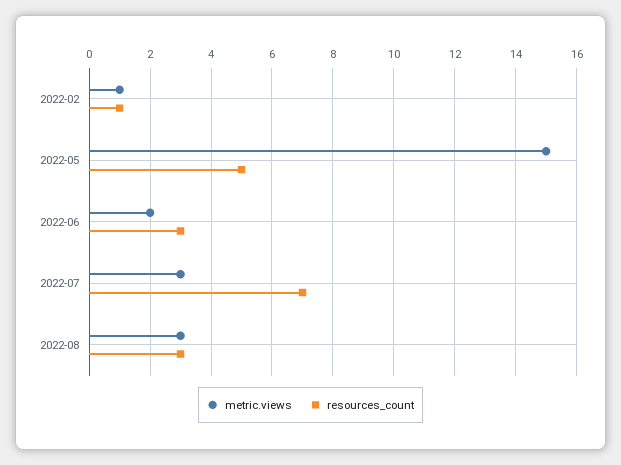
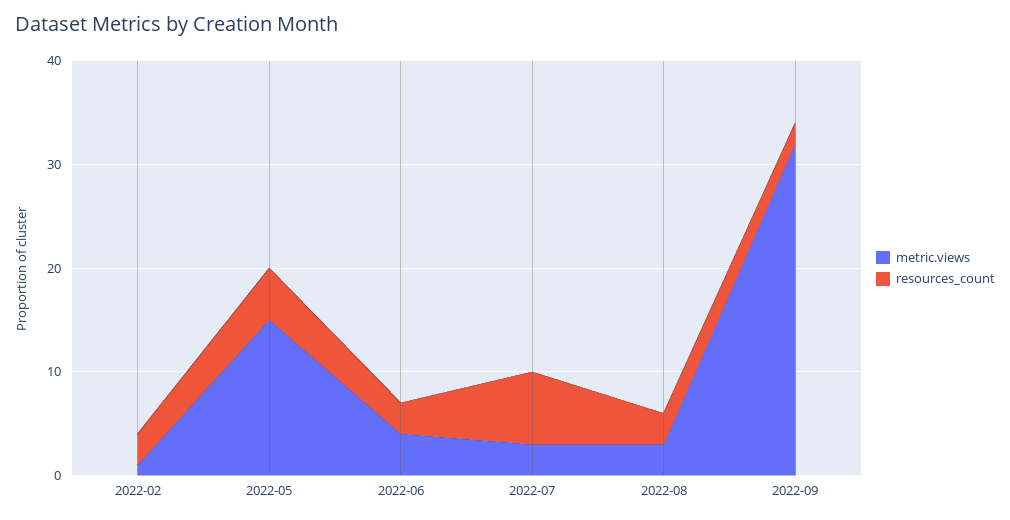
resources_count, 2022-02: 1 -> 3
metric.views, 2022-06: 2 -> 4
metric.views, 2022-09: none -> 32
resources_count, 2022-09: none -> 2

